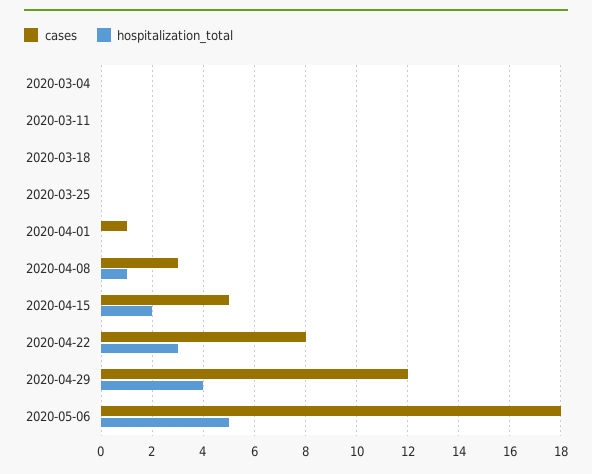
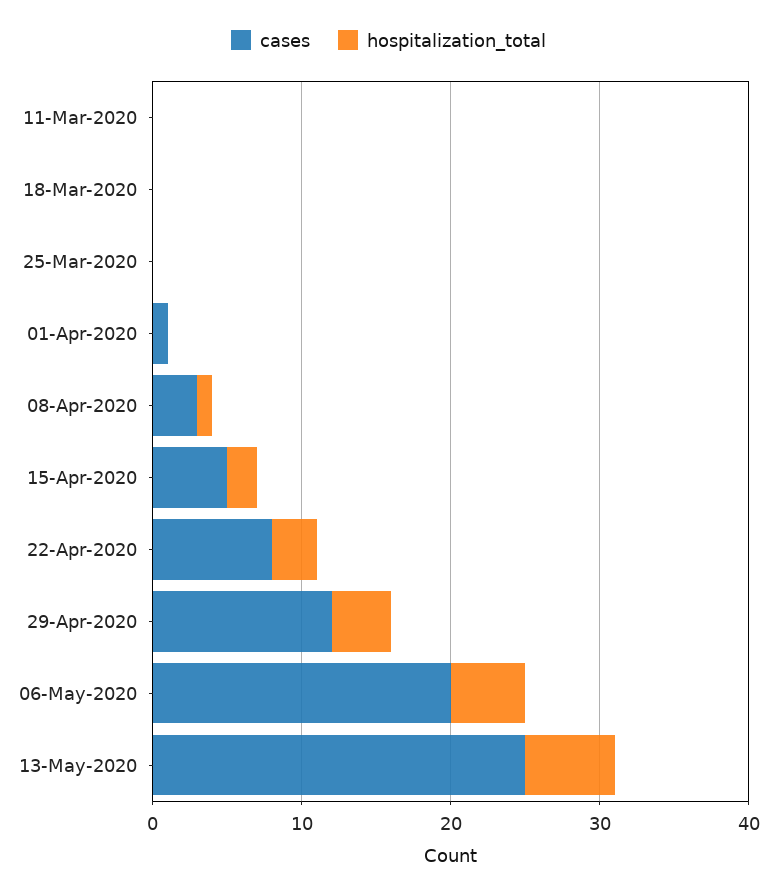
cases, 2020-03-04: 0 -> none
hospitalization_total, 2020-03-04: 0 -> none
cases, 2020-05-06: 18 -> 20
cases, 13-May-2020: none -> 25
hospitalization_total, 13-May-2020: none -> 6

